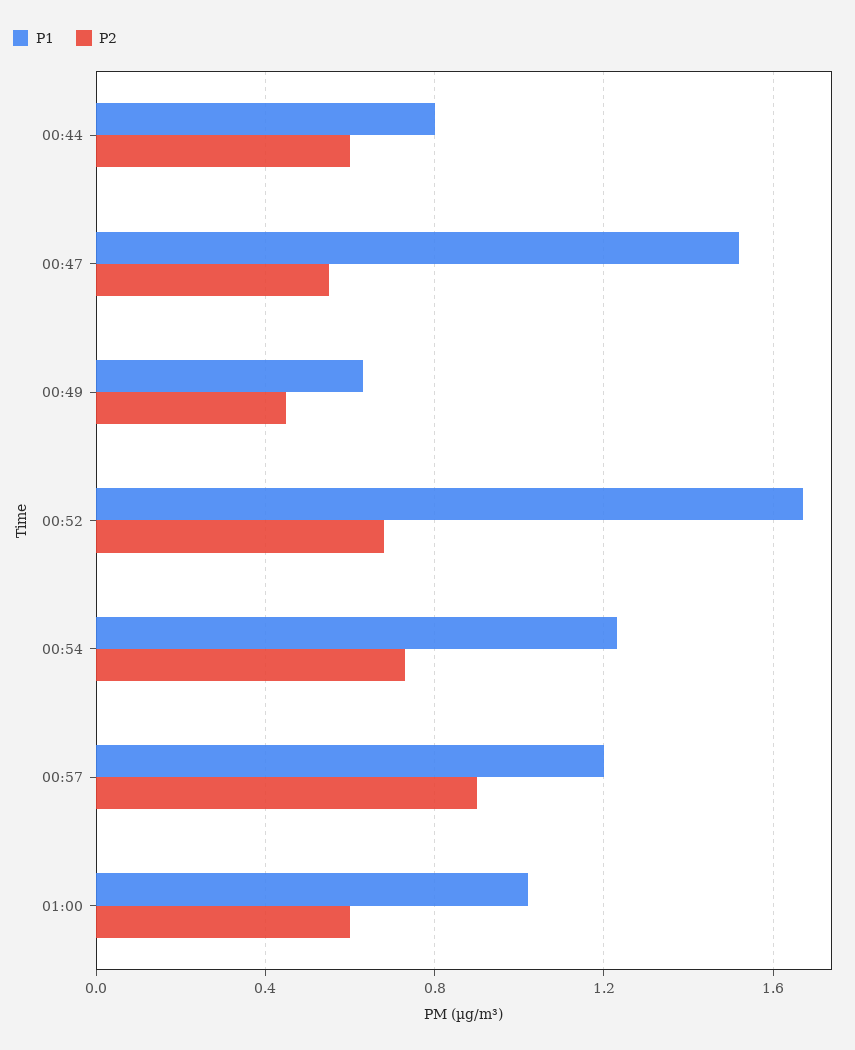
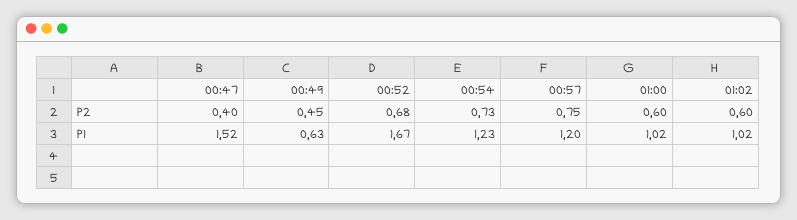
P1, 00:44: 0.8 -> none
P2, 00:44: 0.6 -> none
P2, 00:47: 0.55 -> 0.4
P2, 00:57: 0.9 -> 0.75
P2, 01:02: none -> 0.6
P1, 01:02: none -> 1.02

